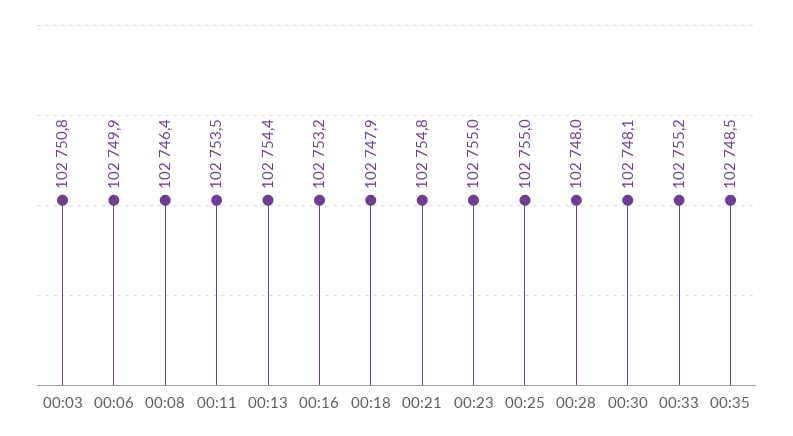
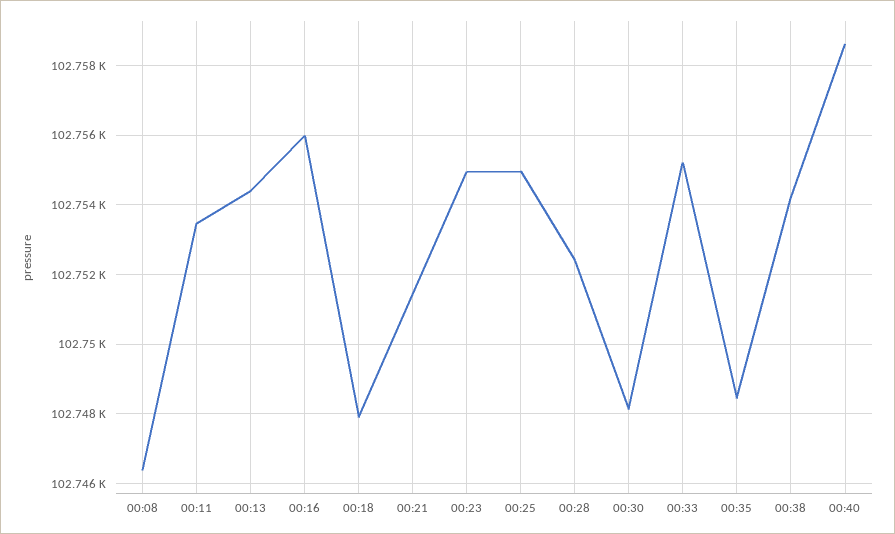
00:03: 102750.8 -> none
00:06: 102749.9 -> none
00:16: 102753.2 -> 102756
00:21: 102754.8 -> 102751.4
00:28: 102748 -> 102752.4
00:38: none -> 102754.2
00:40: none -> 102758.6

